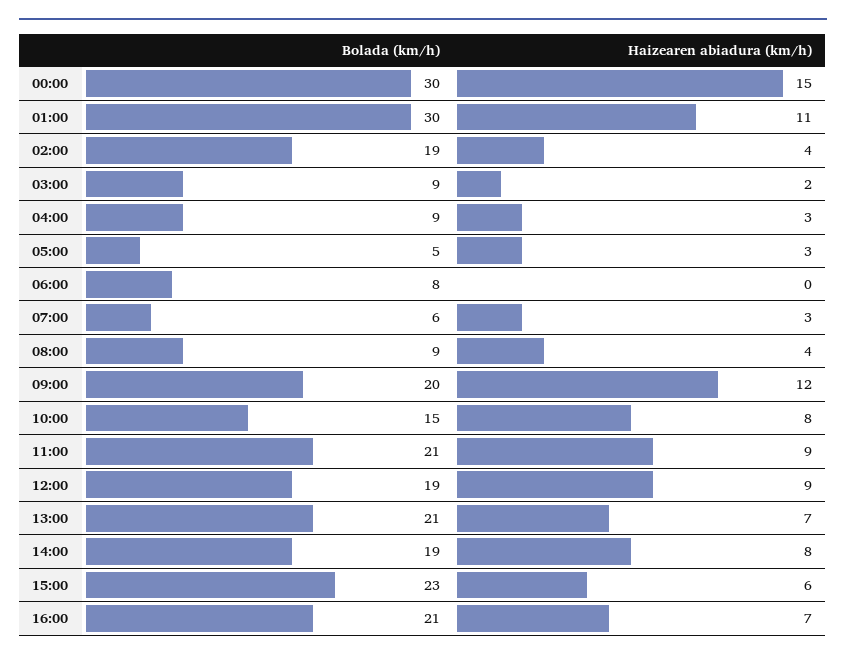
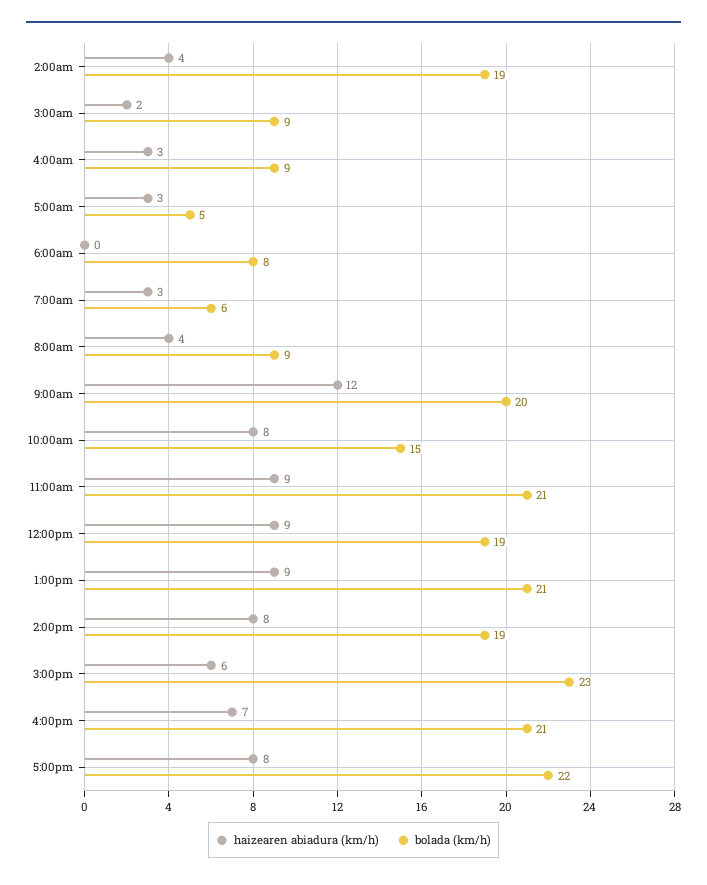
Bolada (km/h), 00:00: 30 -> none
Haizearen abiadura (km/h), 00:00: 15 -> none
Bolada (km/h), 01:00: 30 -> none
Haizearen abiadura (km/h), 01:00: 11 -> none
Haizearen abiadura (km/h), 13:00: 7 -> 9
Haizearen abiadura (km/h), 5:00pm: none -> 8
Bolada (km/h), 5:00pm: none -> 22

